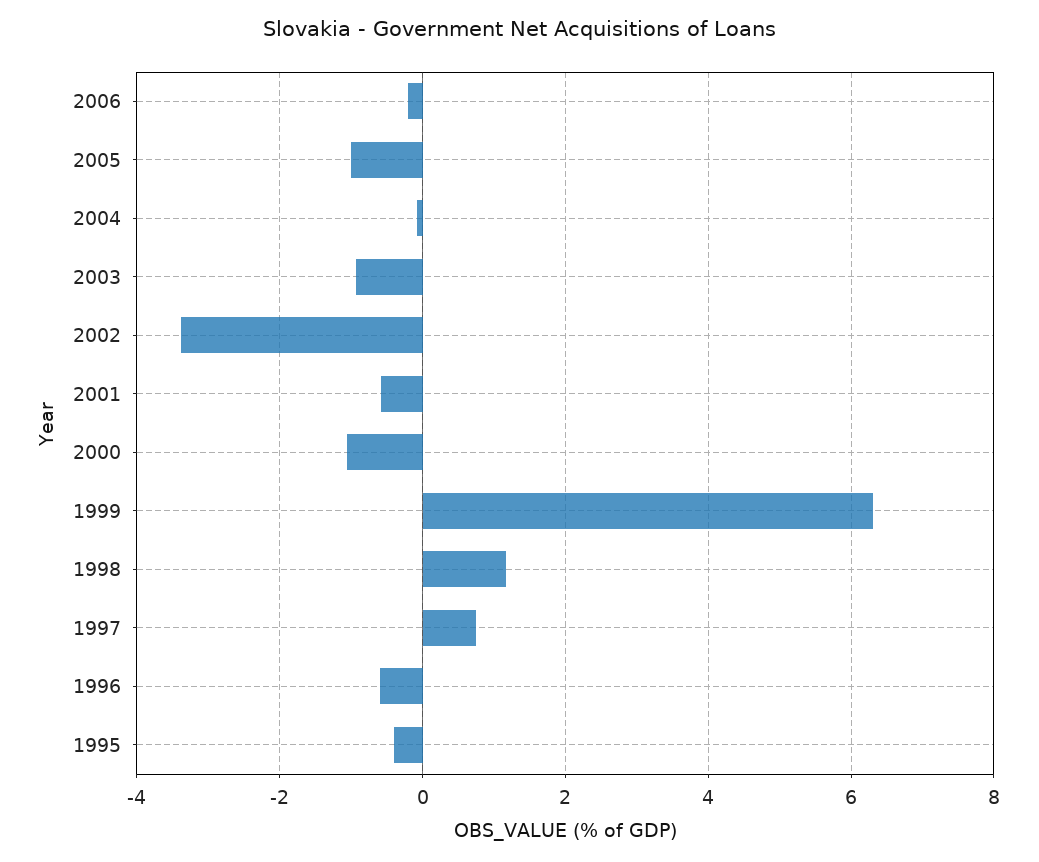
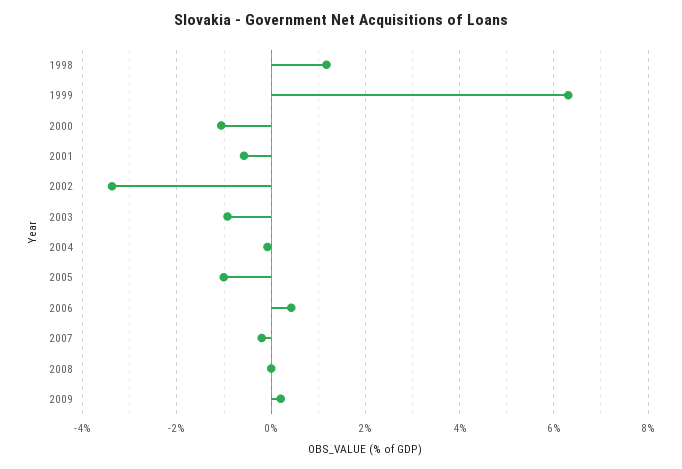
2006: -0.2 -> 0.4
1997: 0.8 -> none
1996: -0.6 -> none
1995: -0.4 -> none
2007: none -> -0.2
2008: none -> 0
2009: none -> 0.2

